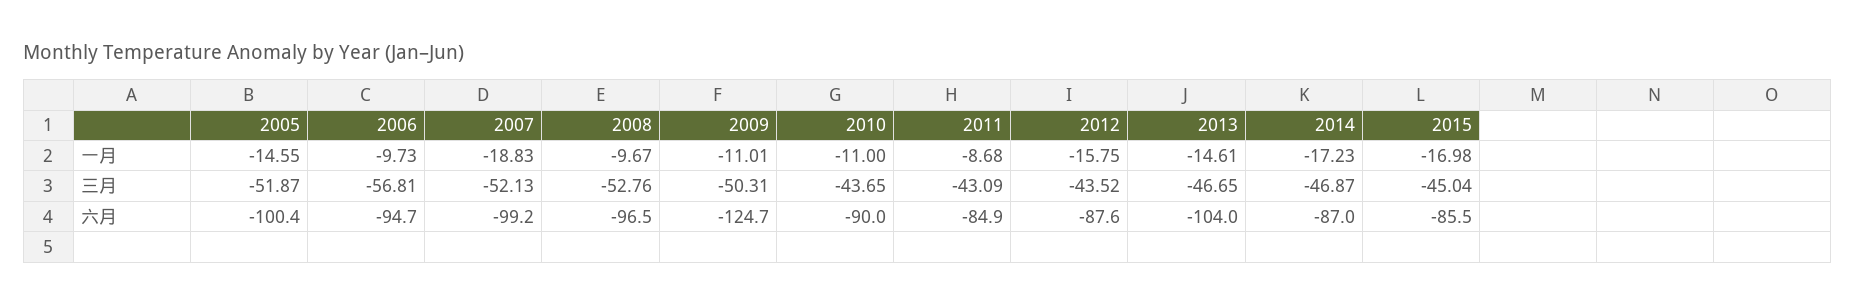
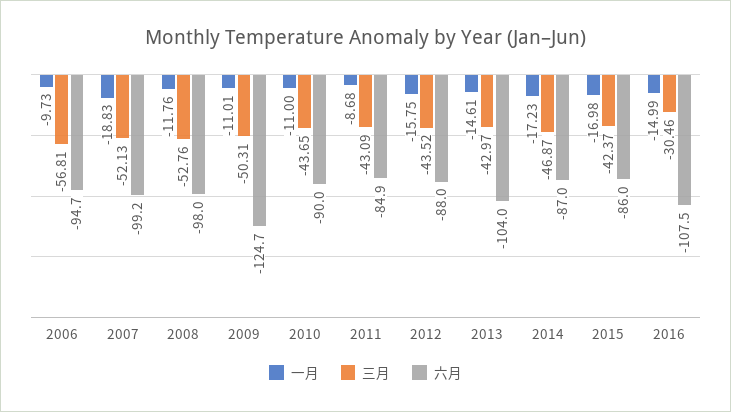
一月, 2005: -14.55 -> none
一月, 2008: -9.67 -> -11.76
三月, 2005: -51.87 -> none
三月, 2013: -46.65 -> -42.97
三月, 2015: -45.04 -> -42.37
六月, 2005: -100.4 -> none
六月, 2008: -96.5 -> -98
六月, 2012: -87.6 -> -88
六月, 2015: -85.5 -> -86
一月, 2016: none -> -14.99
三月, 2016: none -> -30.46
六月, 2016: none -> -107.5

